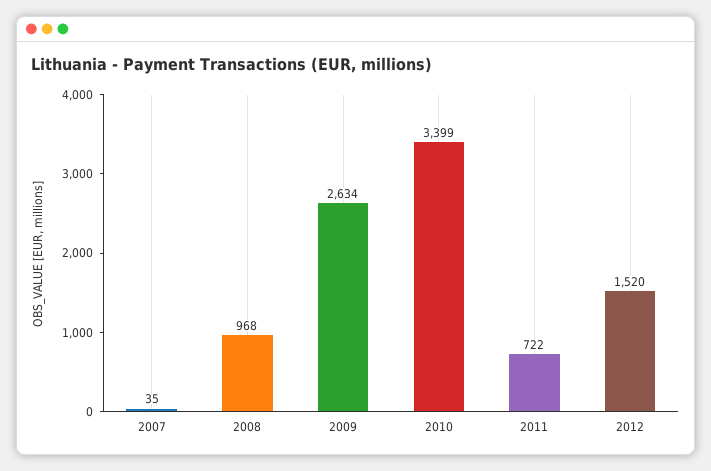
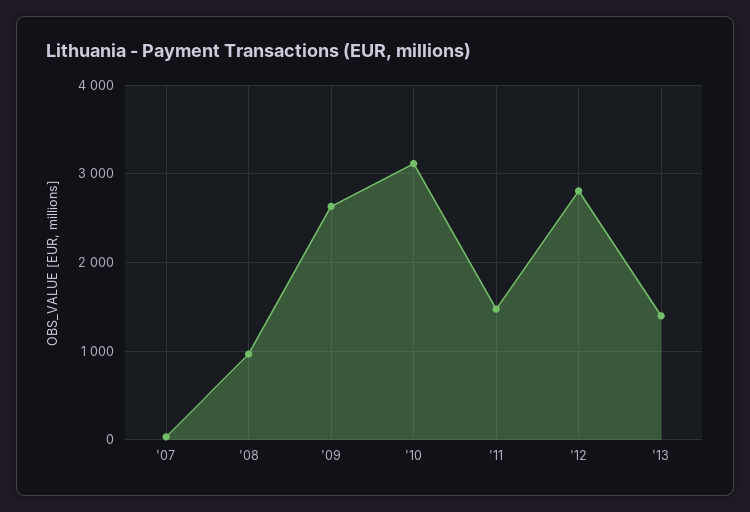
2010: 3399 -> 3100
2011: 722 -> 1500
2012: 1520 -> 2800
'13: none -> 1400

